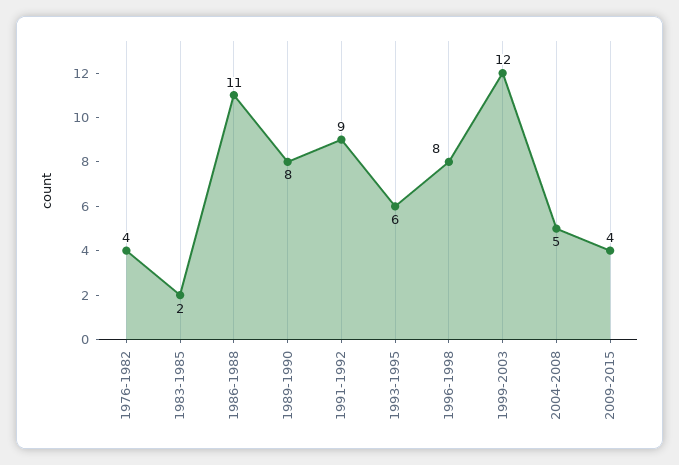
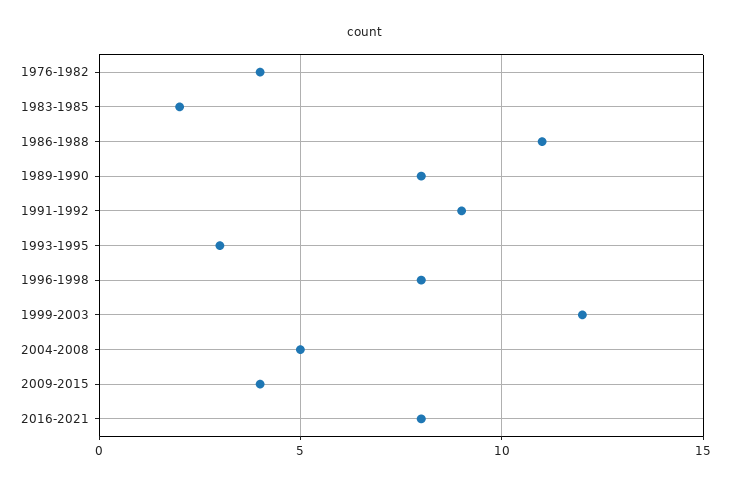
1993-1995: 6 -> 3
2016-2021: none -> 8

